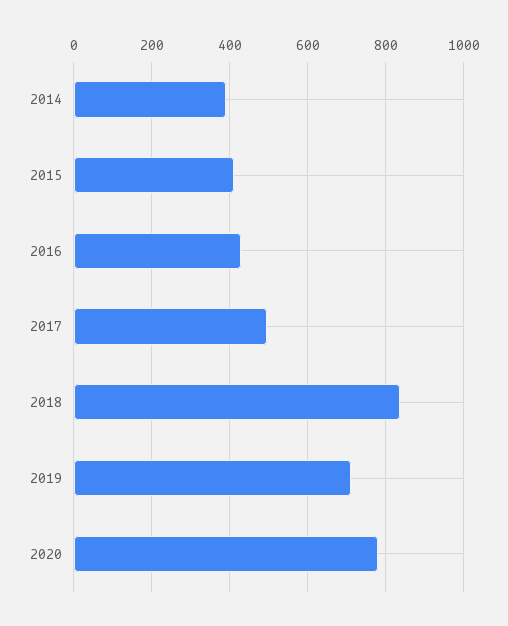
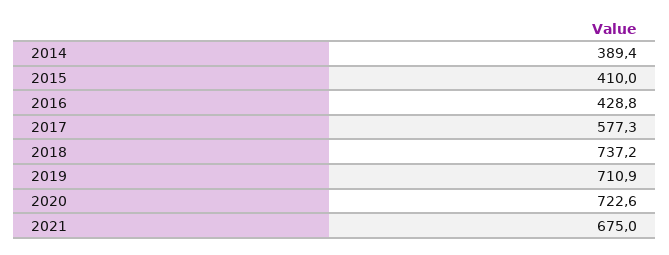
2017: 500 -> 577.3
2018: 840 -> 737.2
2020: 780 -> 722.6
2021: none -> 675

